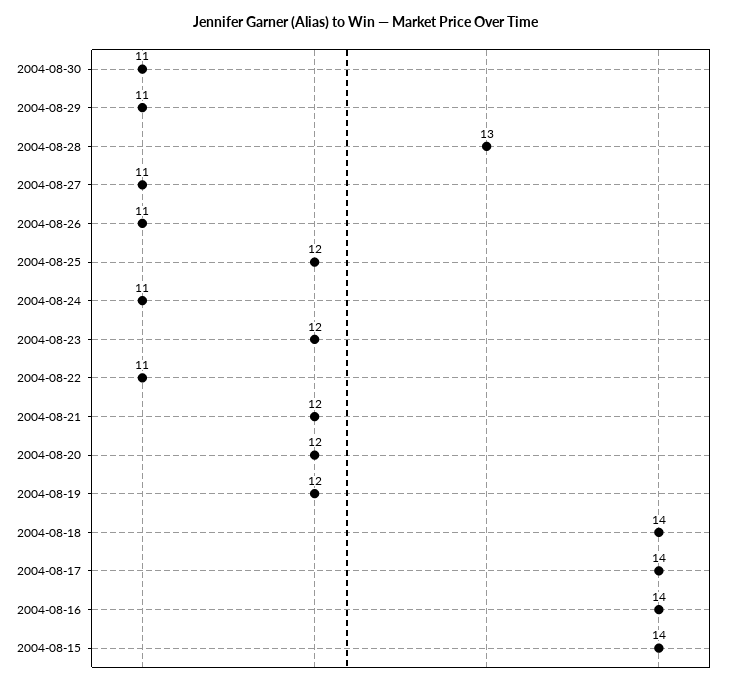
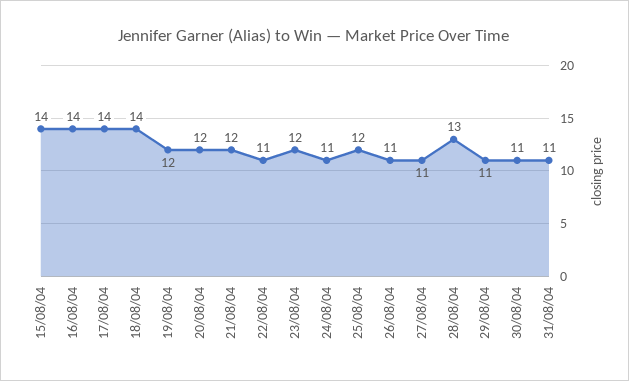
31/08/04: none -> 11

